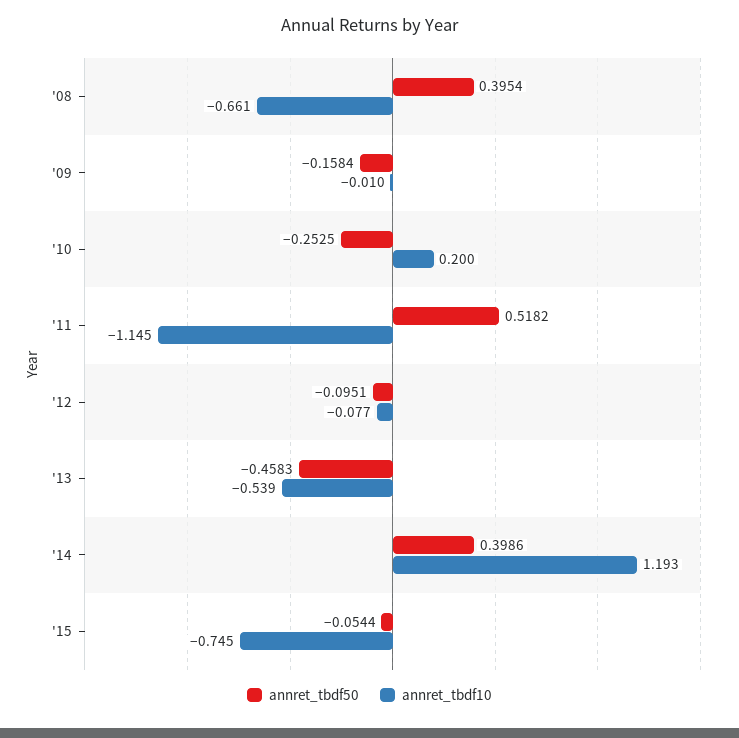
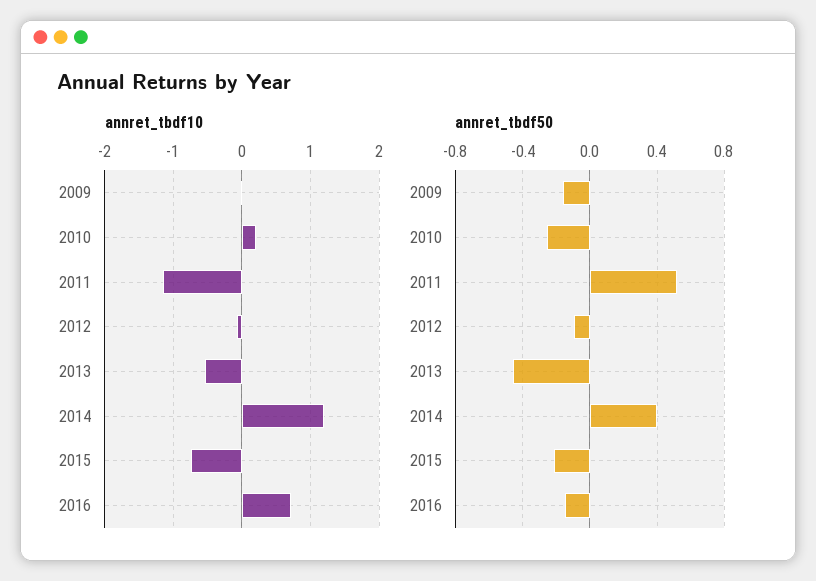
annret_tbdf50, '08: 0.3954 -> none
annret_tbdf10, '08: -0.661 -> none
annret_tbdf50, '15: -0.0544 -> -0.2
annret_tbdf10, 2016: none -> 0.7
annret_tbdf50, 2016: none -> -0.15

